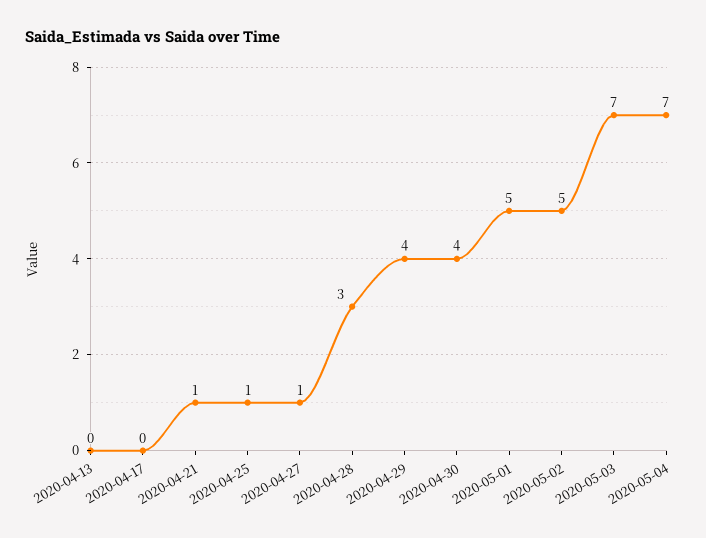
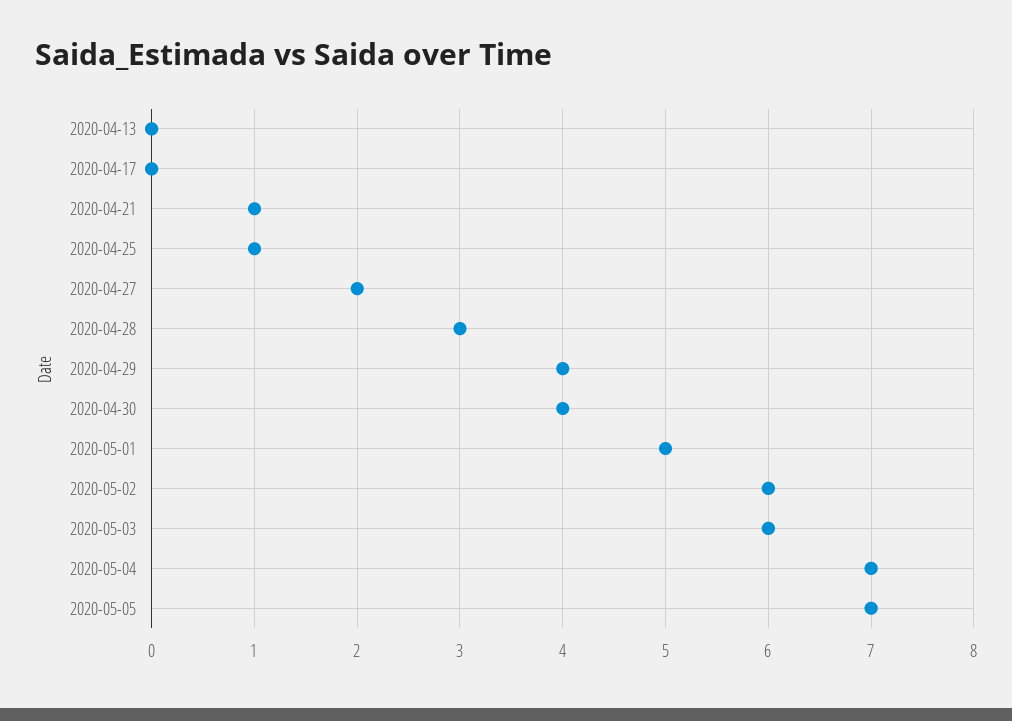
2020-04-27: 1 -> 2
2020-05-02: 5 -> 6
2020-05-03: 7 -> 6
2020-05-05: none -> 7

